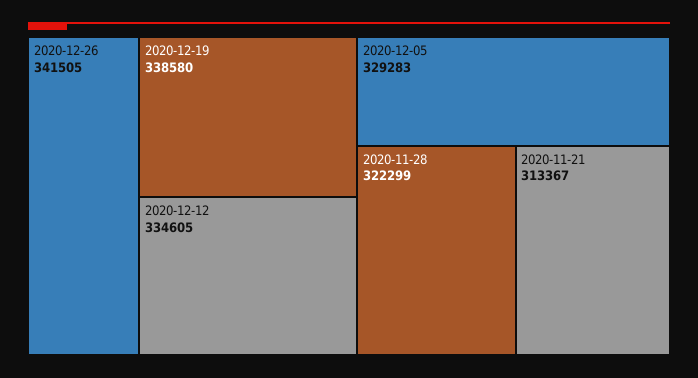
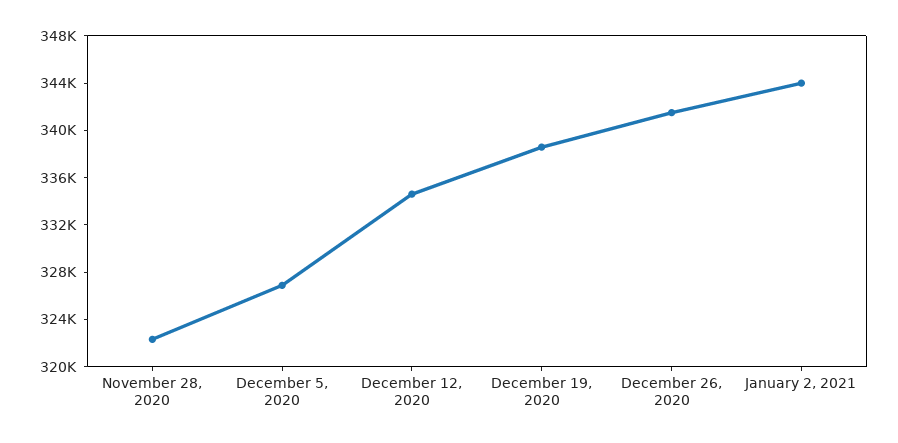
2020-12-05: 329283 -> 327000
2020-11-21: 313367 -> none
January 2, 2021: none -> 344000

